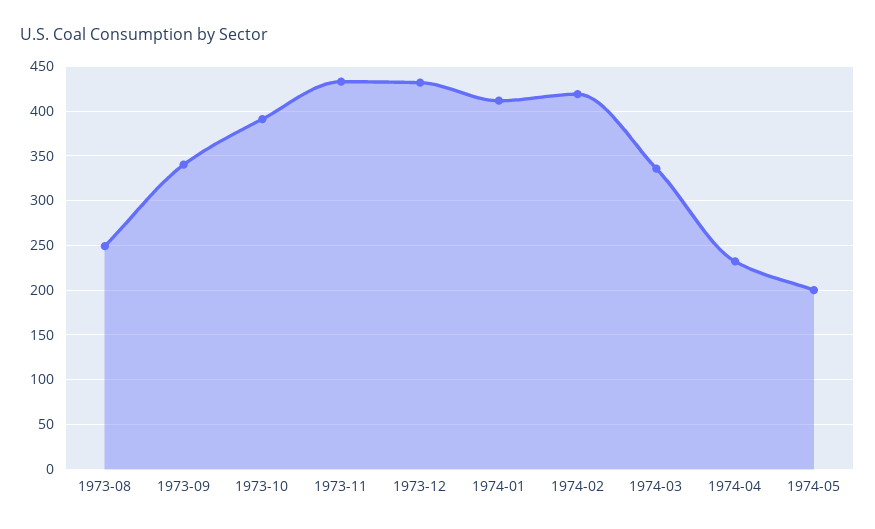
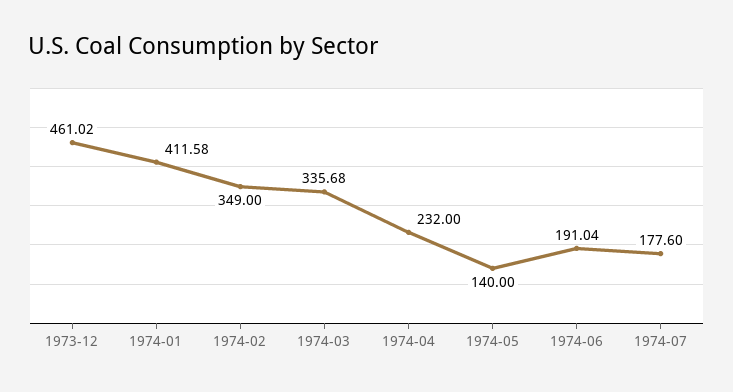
1973-08: 250 -> none
1973-09: 340 -> none
1973-10: 390 -> none
1973-11: 430 -> none
1973-12: 430 -> 461.02
1974-02: 420 -> 349
1974-05: 200 -> 140
1974-06: none -> 191.04
1974-07: none -> 177.6

